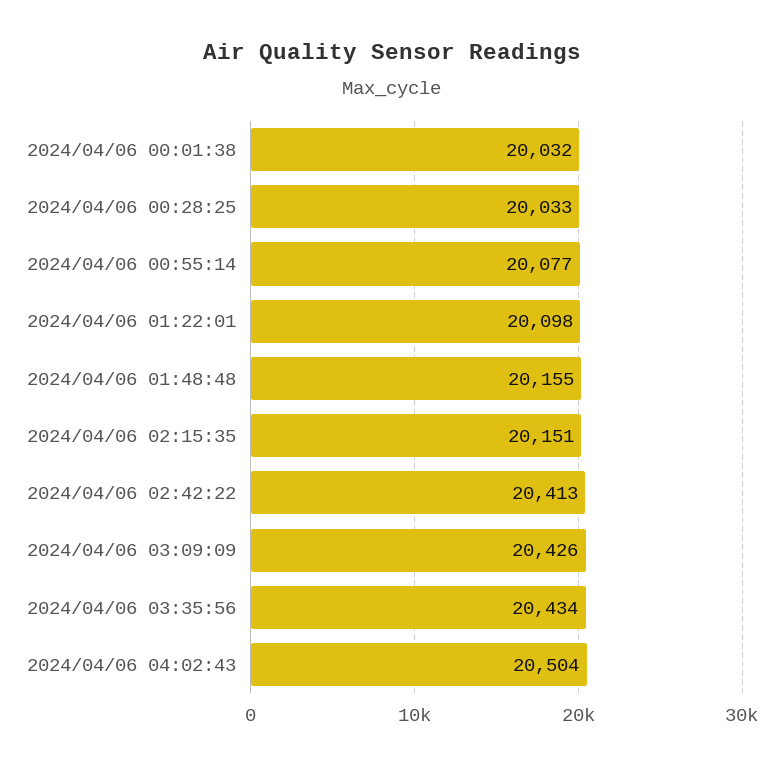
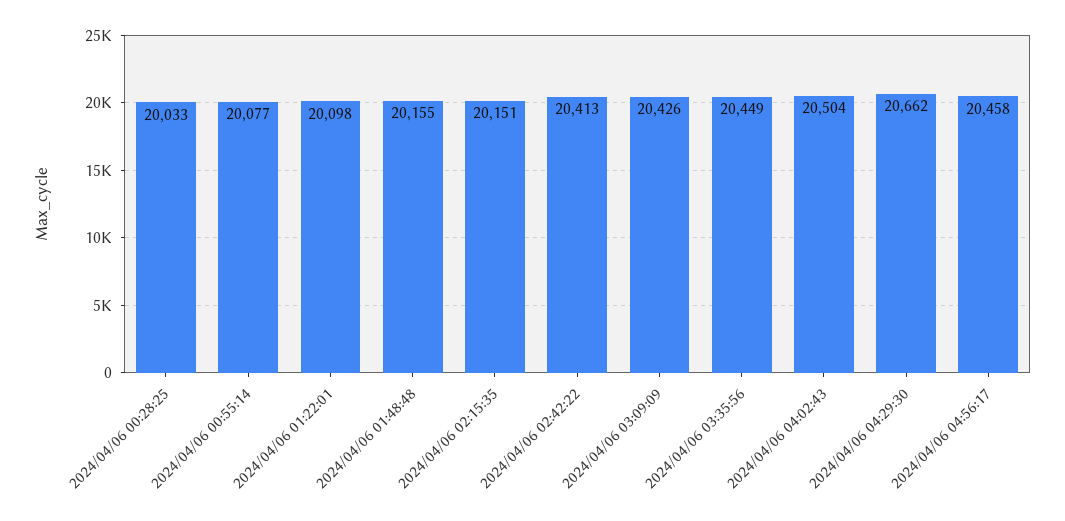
2024/04/06 00:01:38: 20032 -> none
2024/04/06 03:35:56: 20434 -> 20449
2024/04/06 04:29:30: none -> 20662
2024/04/06 04:56:17: none -> 20458

